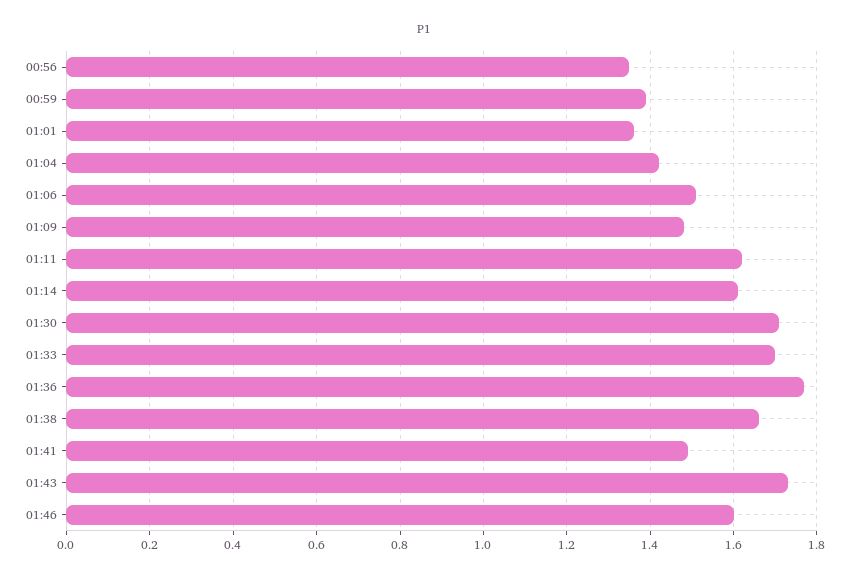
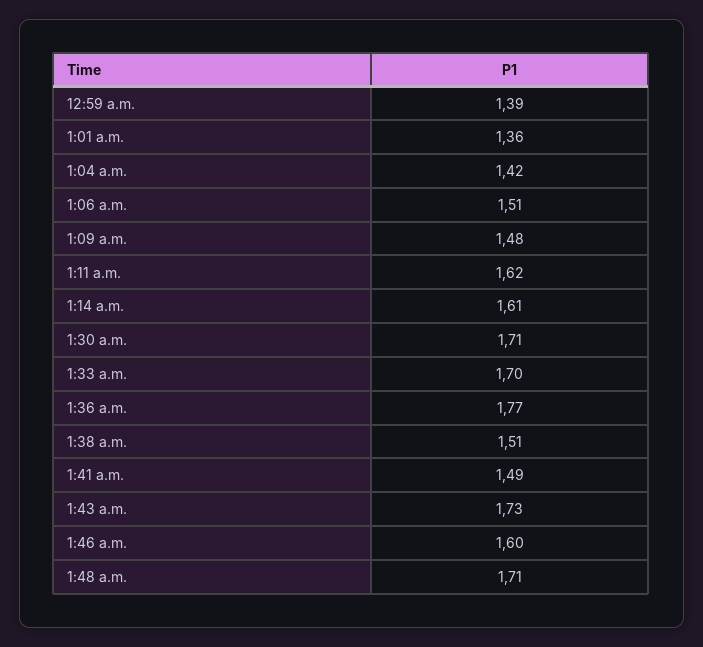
00:56: 1.35 -> none
01:38: 1.65 -> 1.51
1:48 a.m.: none -> 1.71

